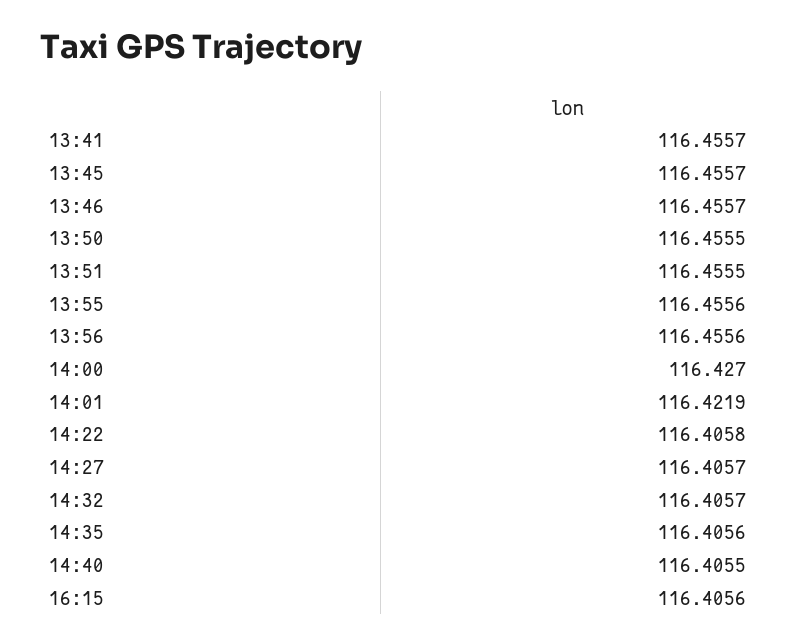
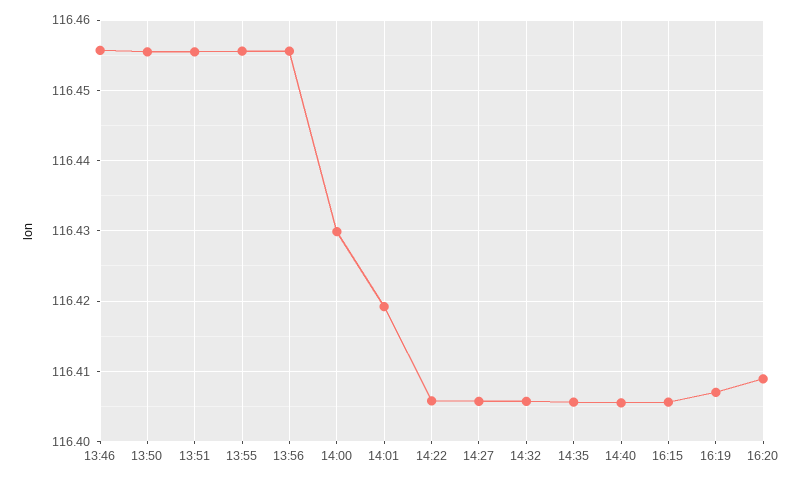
13:41: 116.4557 -> none
13:45: 116.4557 -> none
14:00: 116.427 -> 116.43
14:01: 116.4219 -> 116.419
16:19: none -> 116.407
16:20: none -> 116.409

